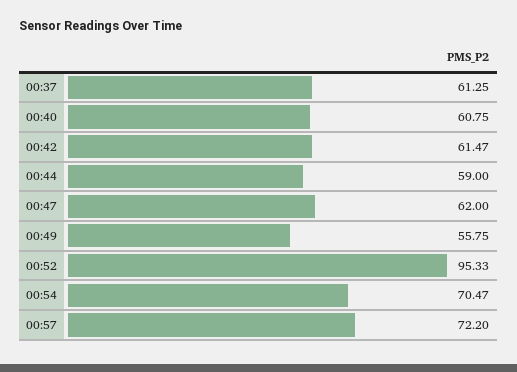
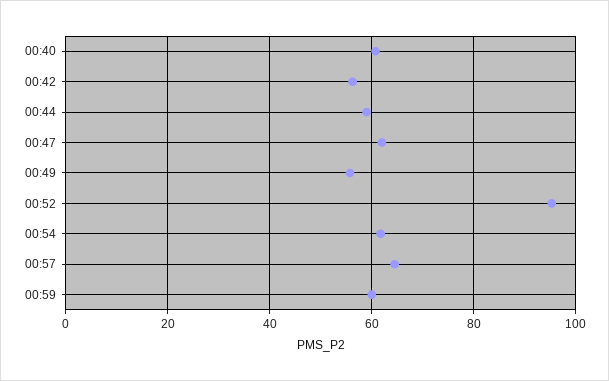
00:37: 61.25 -> none
00:42: 61.47 -> 56
00:54: 70.47 -> 62
00:57: 72.2 -> 64
00:59: none -> 60

